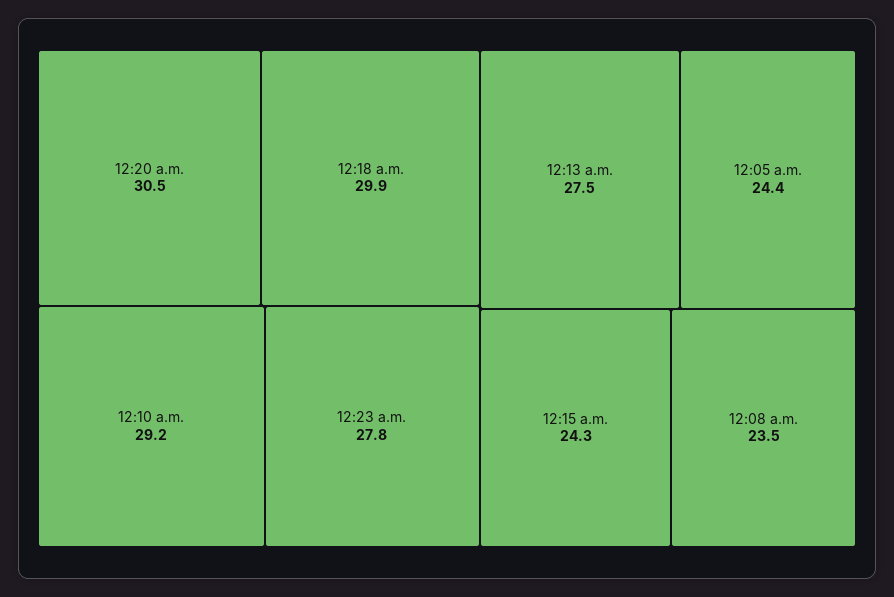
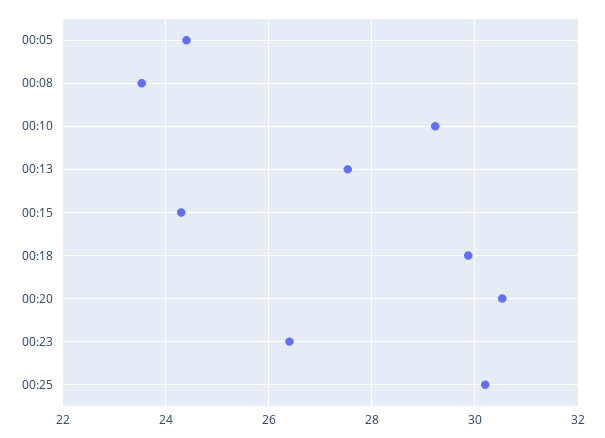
12:23 a.m.: 27.8 -> 26.4
00:25: none -> 30.2

